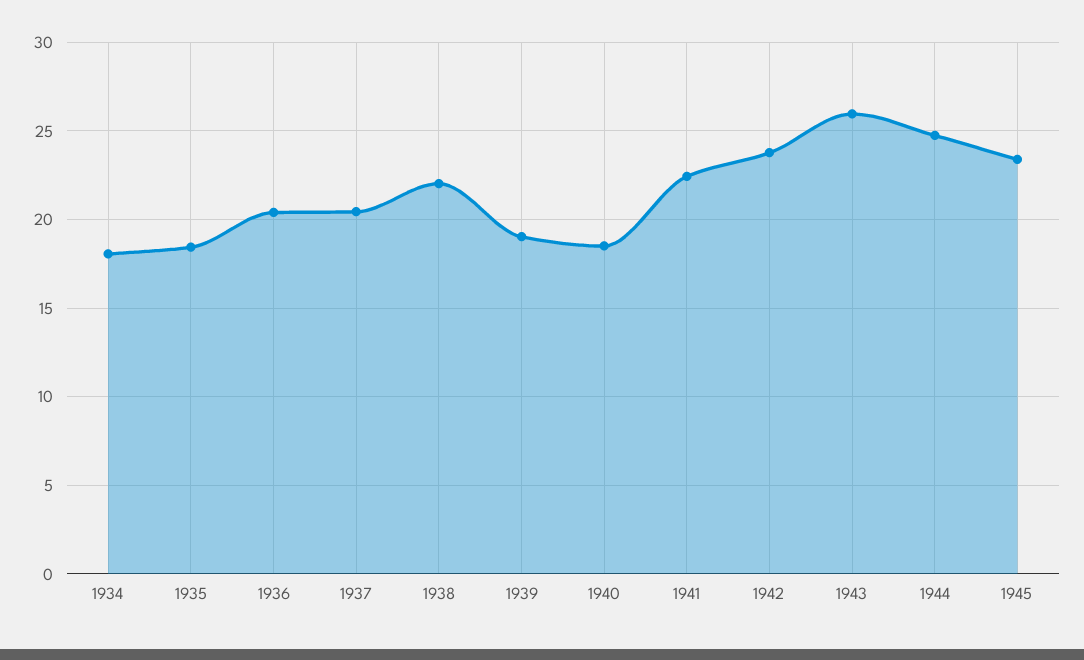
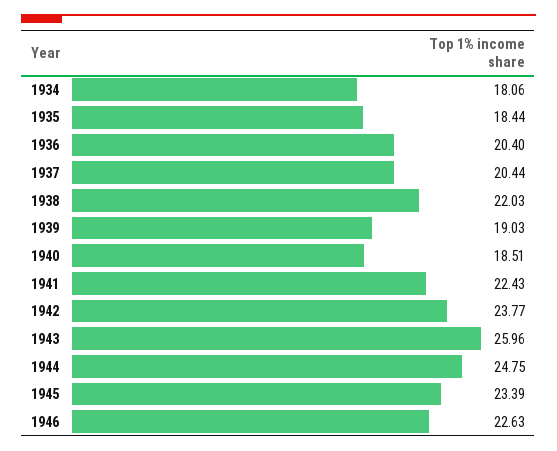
1946: none -> 22.63

